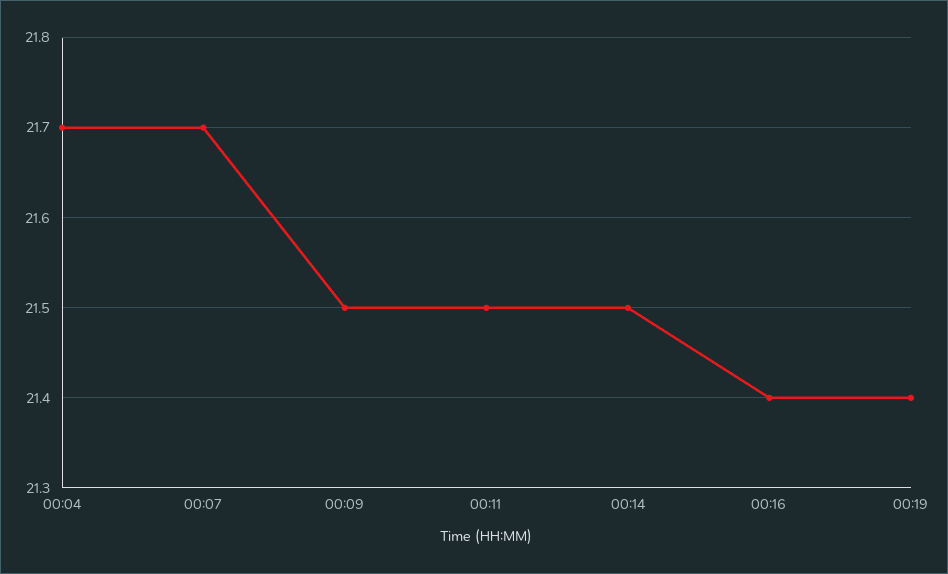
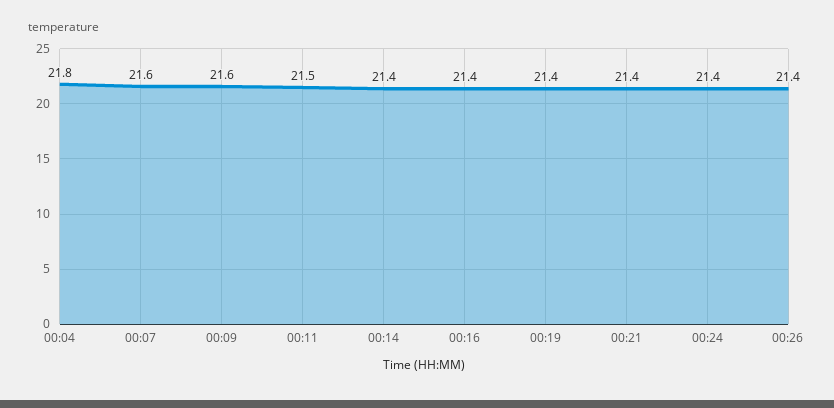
00:04: 21.7 -> 21.8
00:07: 21.7 -> 21.6
00:09: 21.5 -> 21.6
00:14: 21.5 -> 21.4
00:21: none -> 21.4
00:24: none -> 21.4
00:26: none -> 21.4

